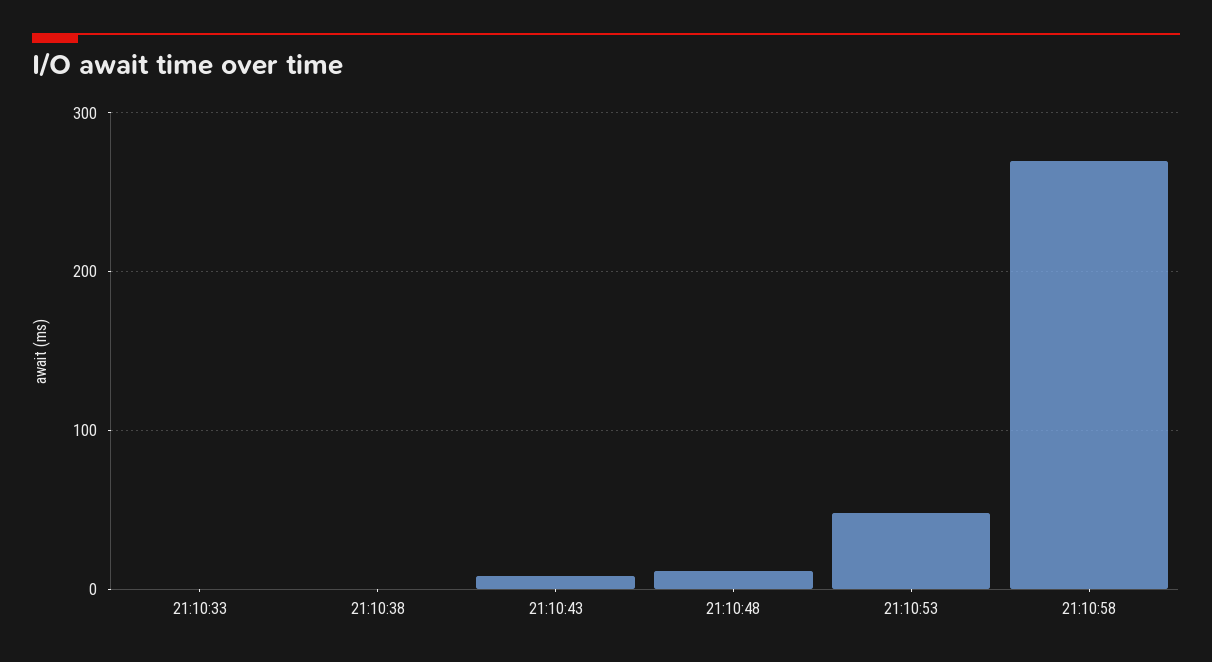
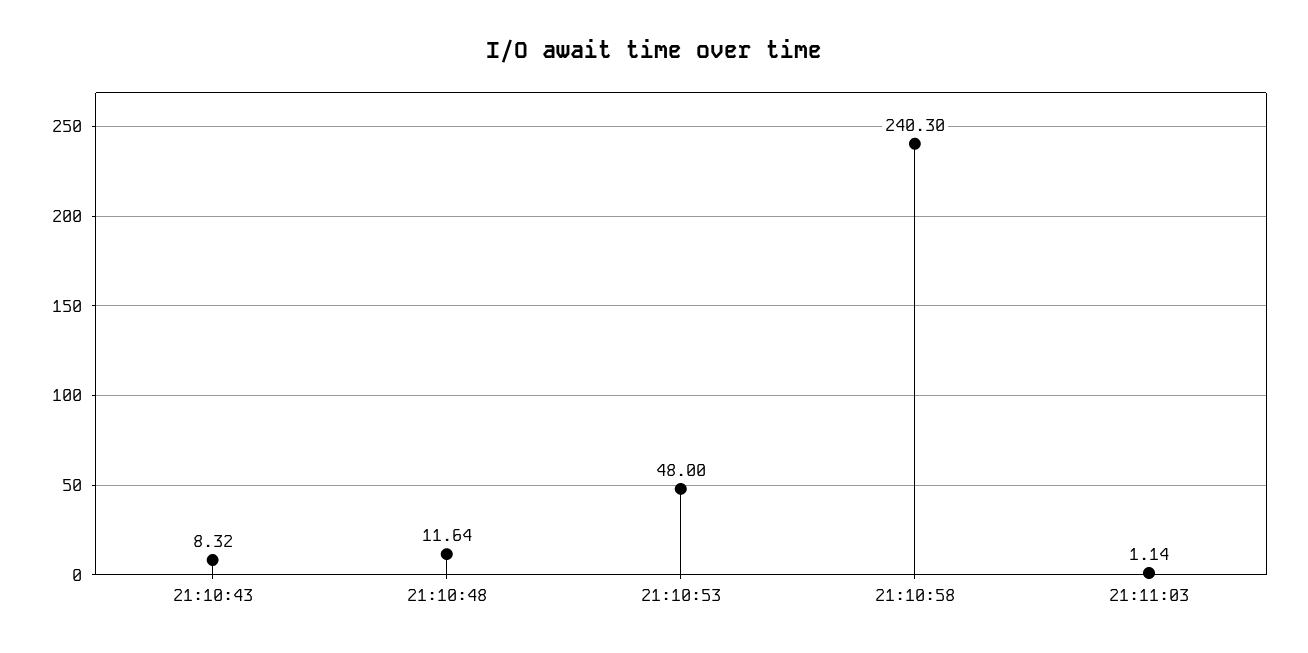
21:10:33: 0 -> none
21:10:38: 0 -> none
21:10:58: 270 -> 240.3
21:11:03: none -> 1.14

